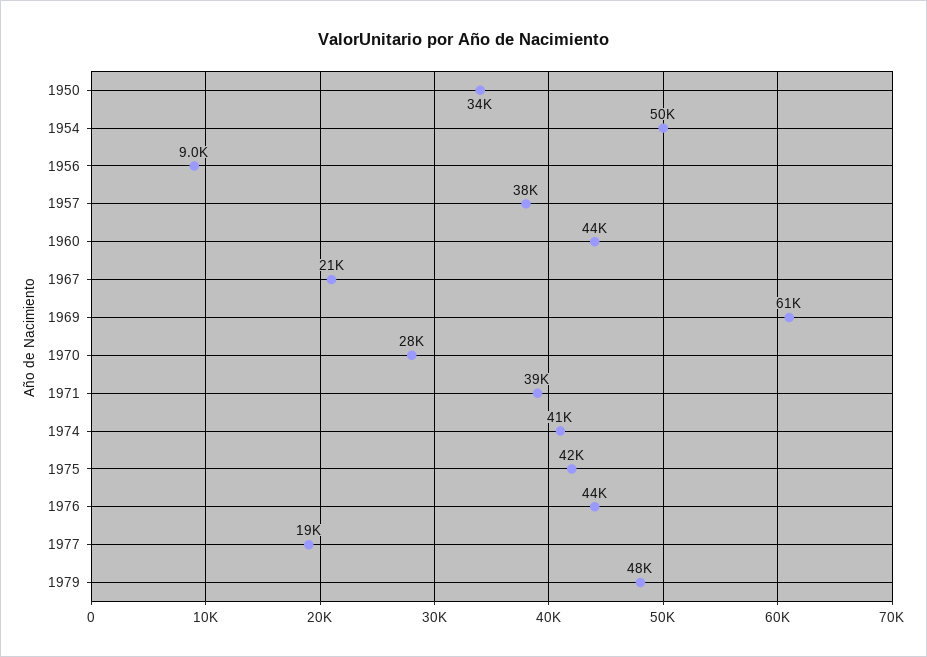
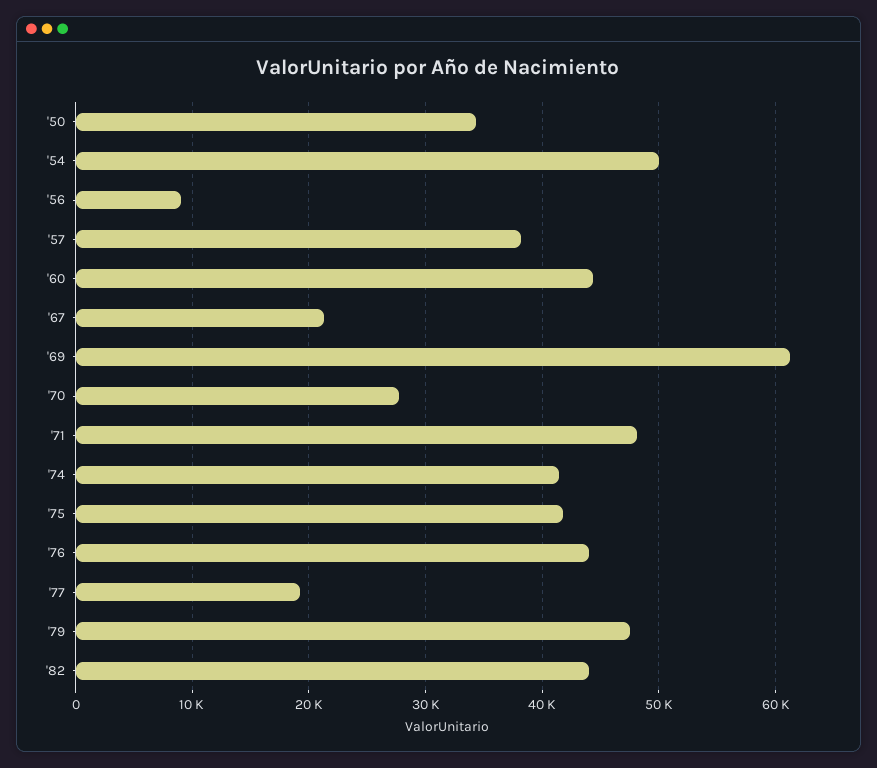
1971: 39000 -> 48000
'82: none -> 44000

